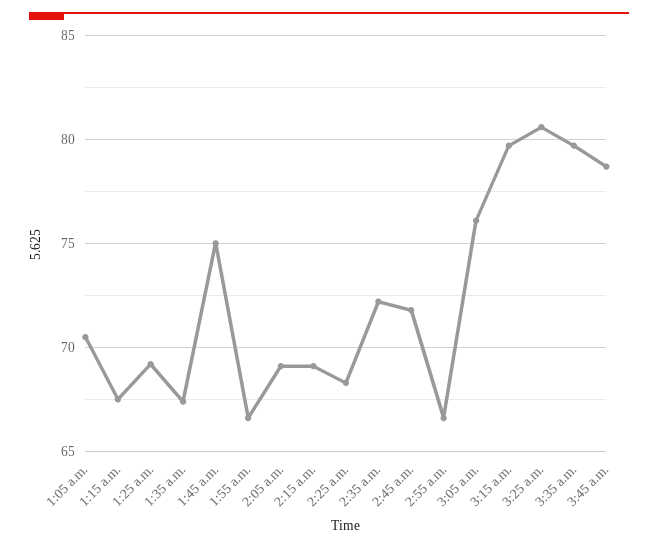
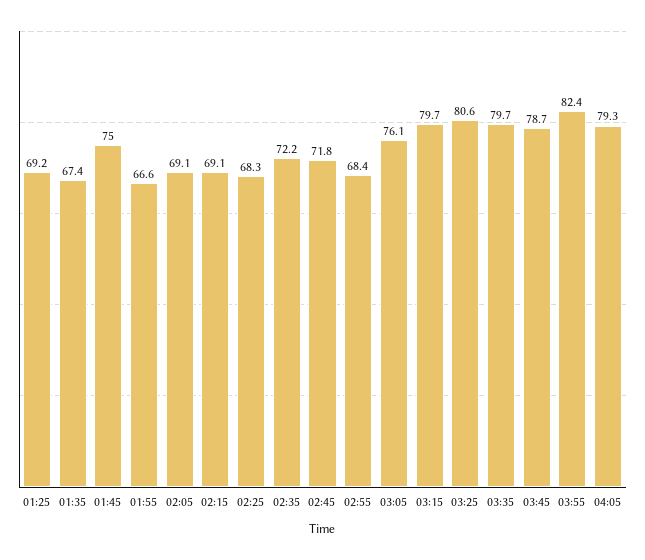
1:05 a.m.: 70.5 -> none
1:15 a.m.: 67.5 -> none
2:55 a.m.: 66.5 -> 68.4
03:55: none -> 82.4
04:05: none -> 79.3

